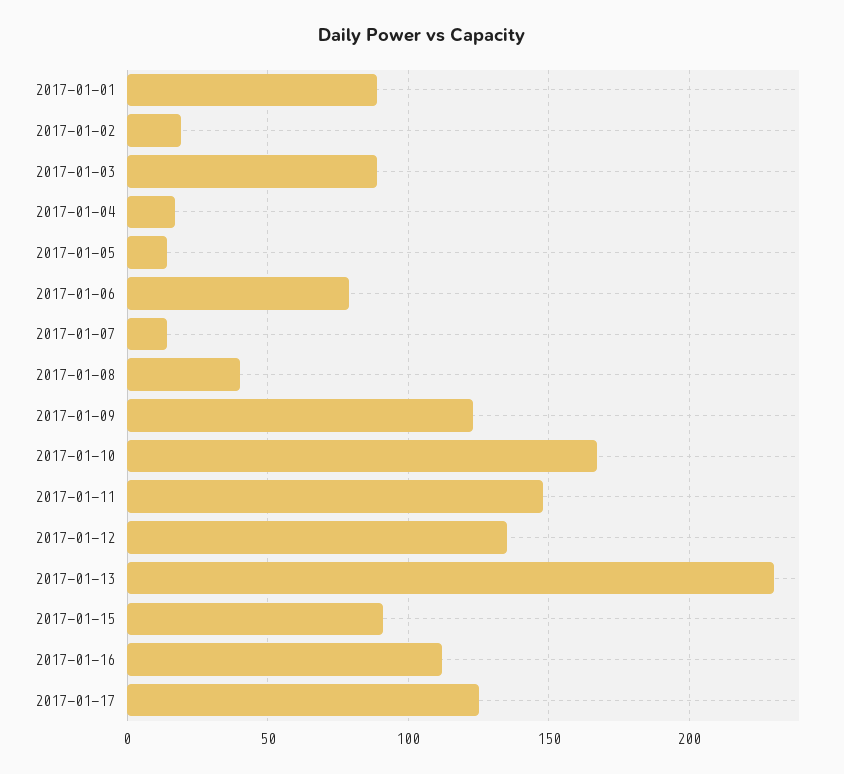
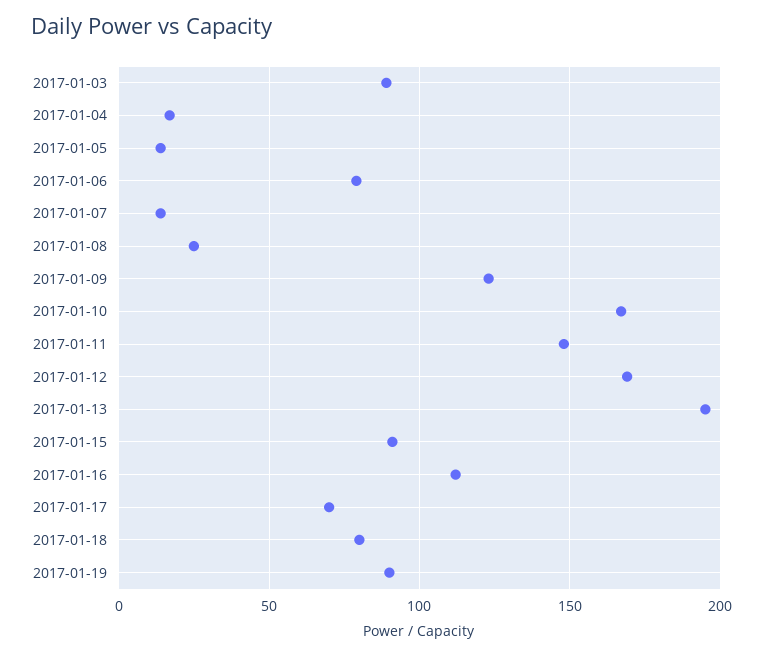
2017-01-01: 90 -> none
2017-01-02: 20 -> none
2017-01-08: 40 -> 25
2017-01-12: 135 -> 170
2017-01-13: 230 -> 195
2017-01-17: 125 -> 70
2017-01-18: none -> 80
2017-01-19: none -> 90

